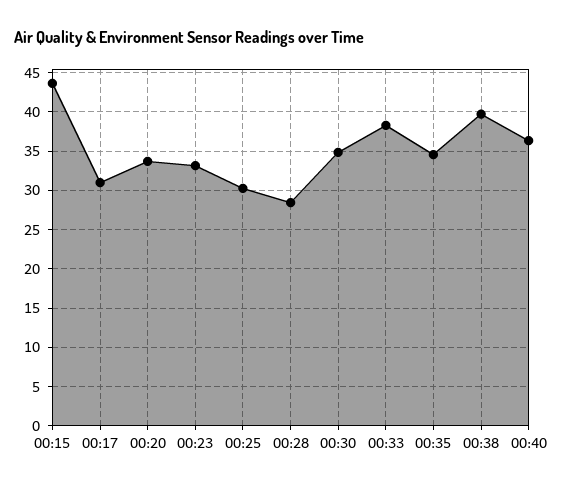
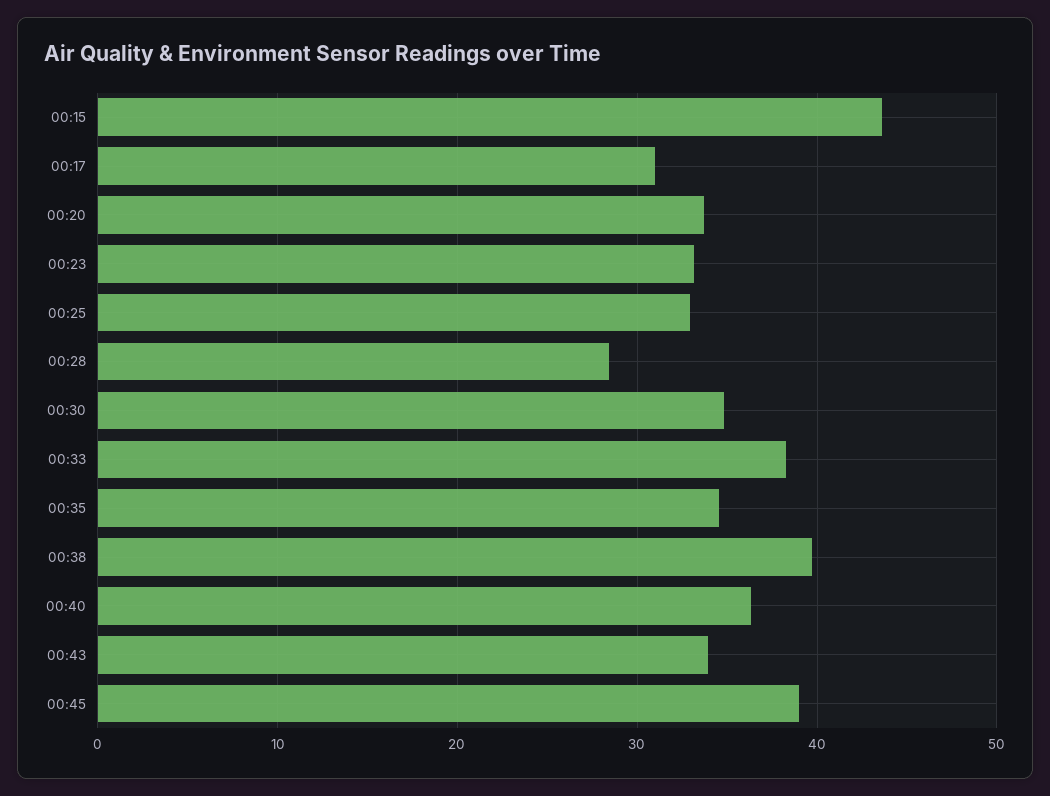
00:25: 30 -> 33
00:43: none -> 34
00:45: none -> 39

